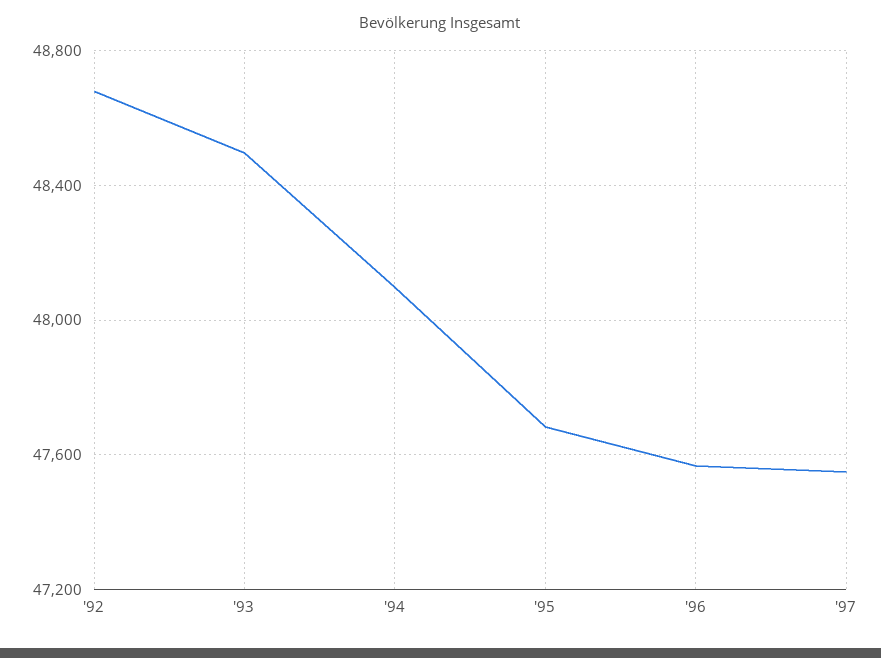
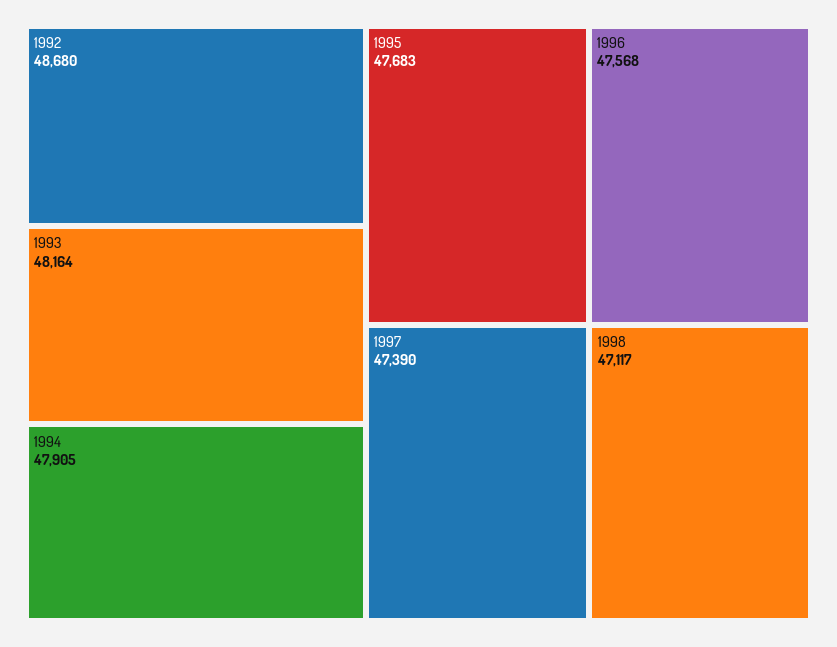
'93: 48500 -> 48164
'94: 48100 -> 47905
'97: 47550 -> 47390
1998: none -> 47117

